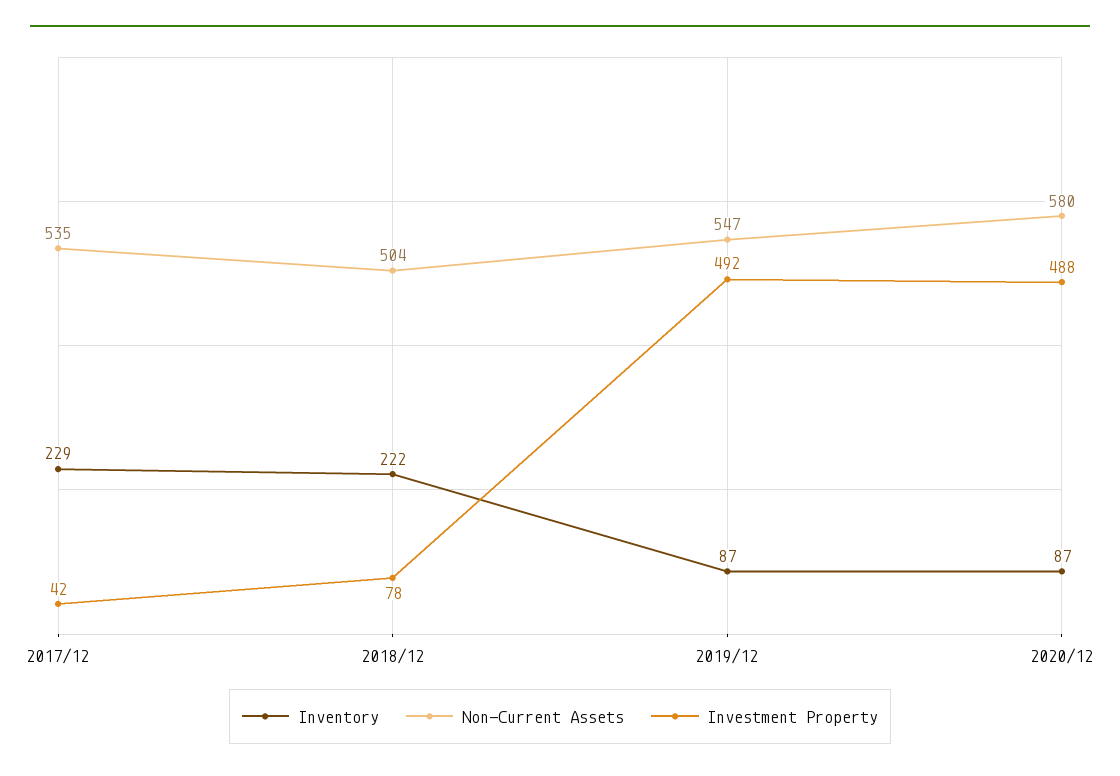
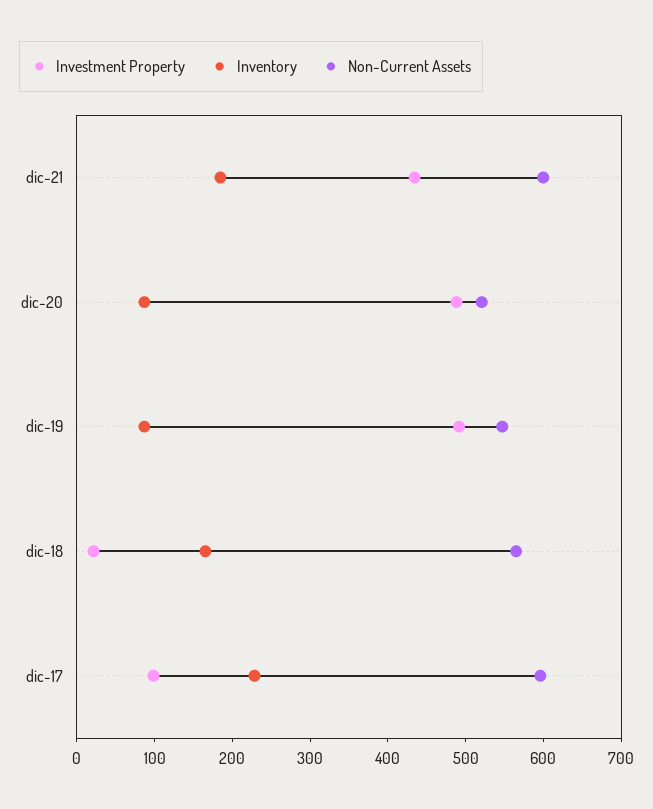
Non-Current Assets, 2017/12: 535 -> 600
Investment Property, 2017/12: 42 -> 100
Inventory, 2018/12: 222 -> 160
Non-Current Assets, 2018/12: 504 -> 560
Investment Property, 2018/12: 78 -> 20
Non-Current Assets, 2020/12: 580 -> 520
Investment Property, dic-21: none -> 440
Inventory, dic-21: none -> 180
Non-Current Assets, dic-21: none -> 600

